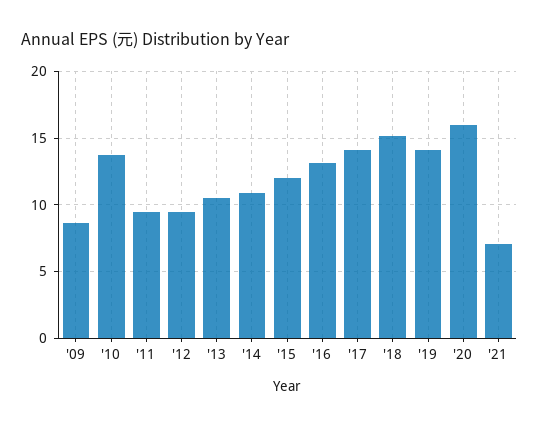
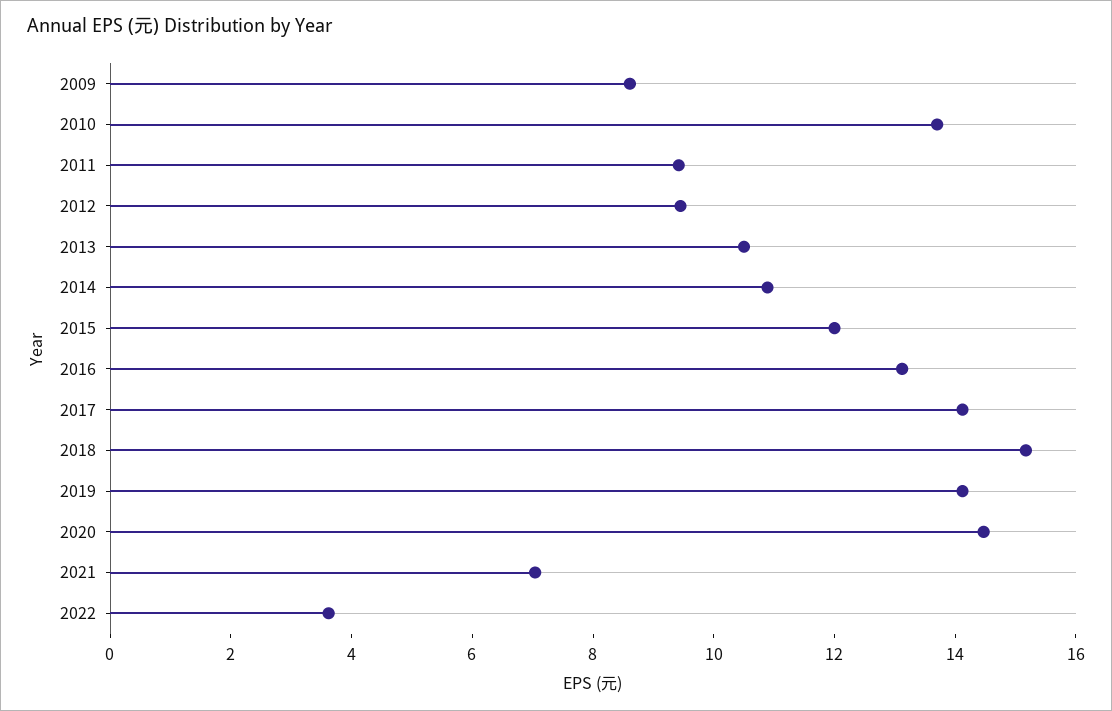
'20: 16 -> 14.5
2022: none -> 3.5

